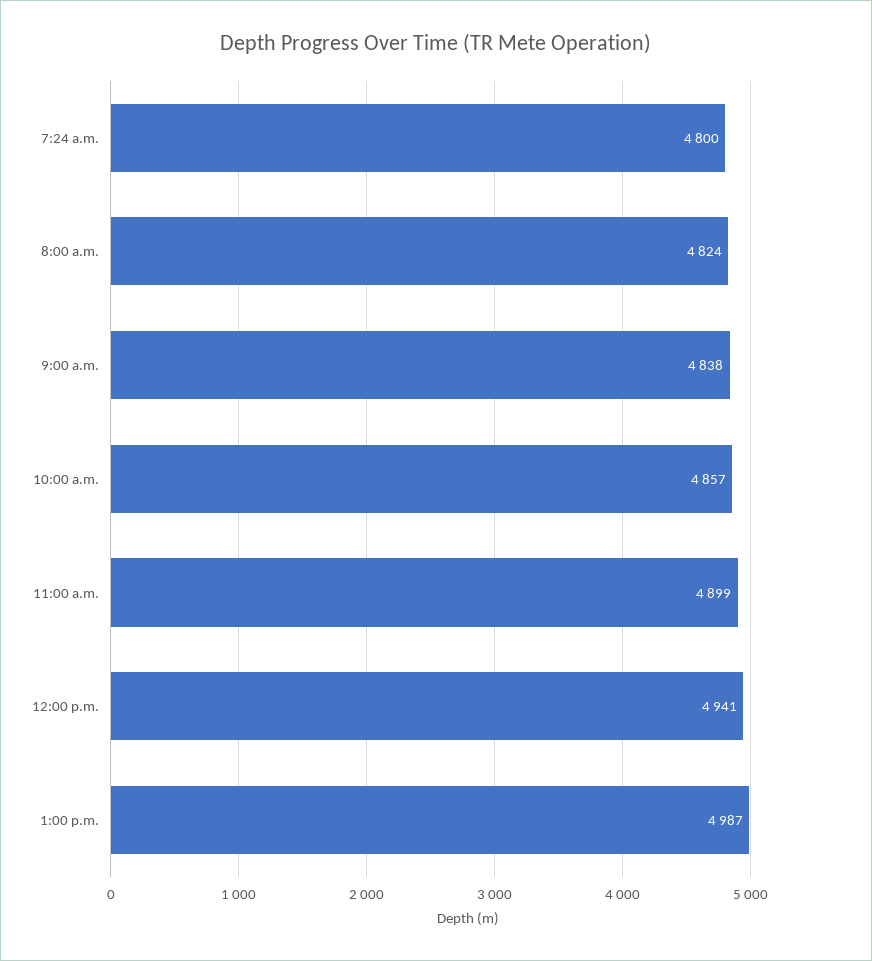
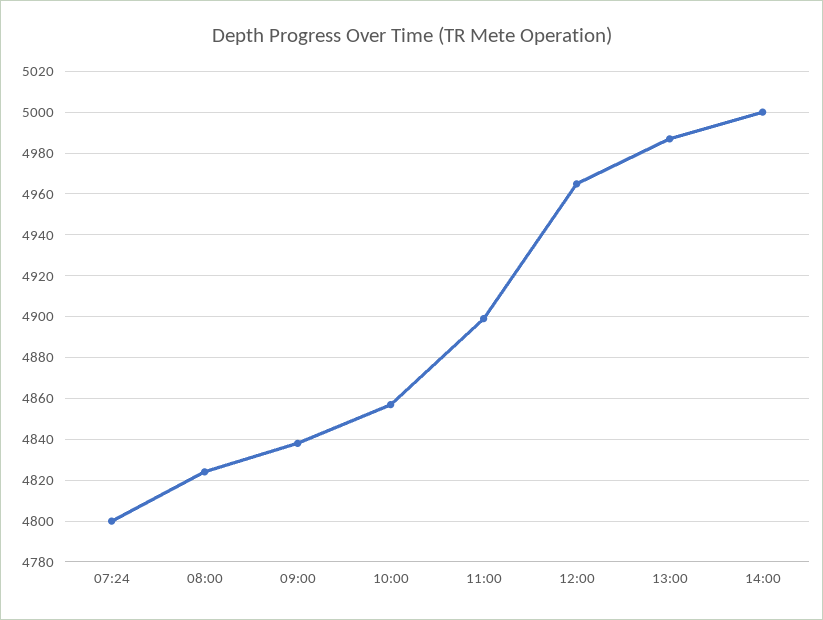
12:00 p.m.: 4941 -> 4965
14:00: none -> 5000

